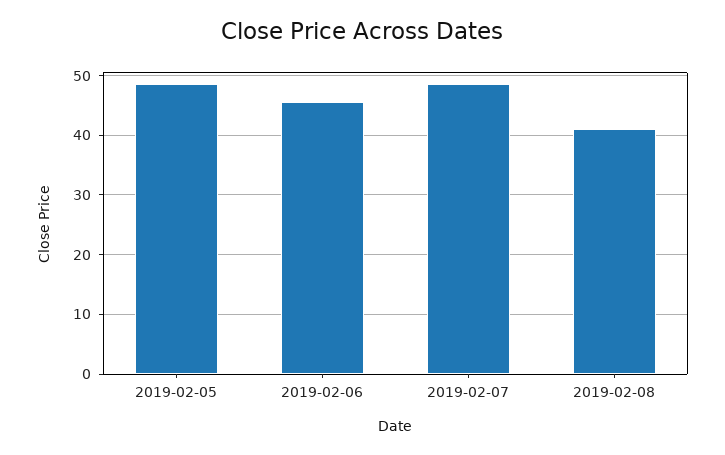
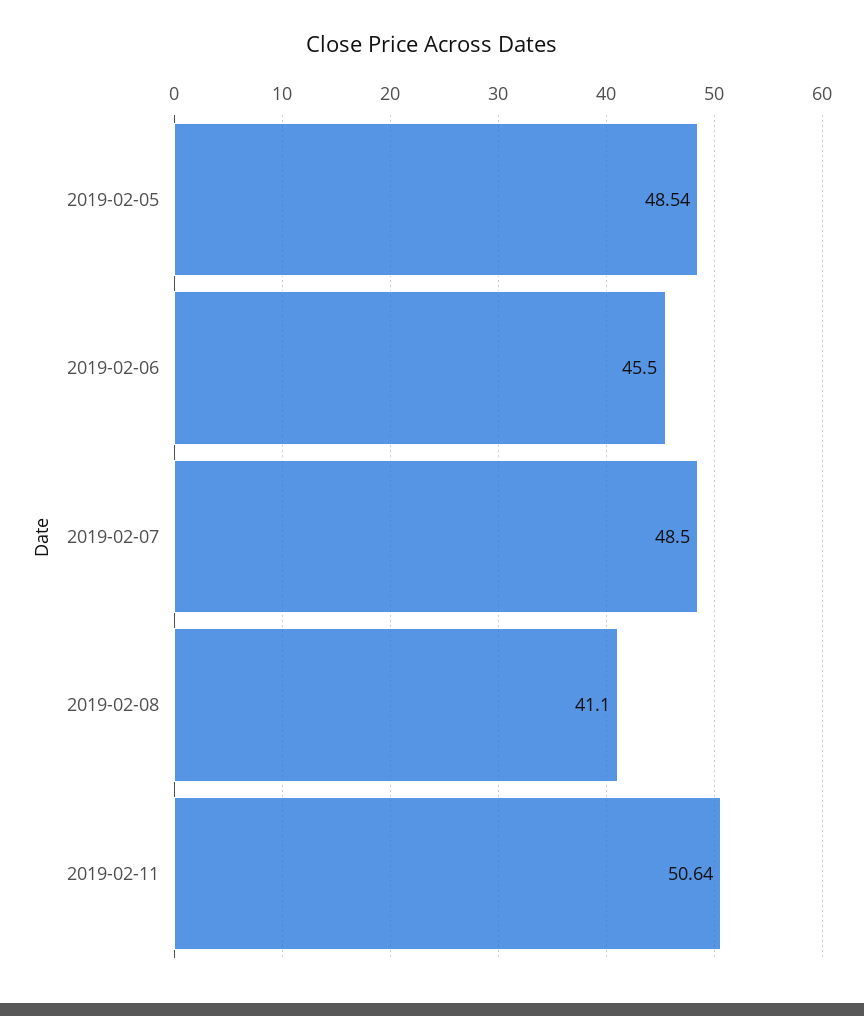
2019-02-11: none -> 50.64

